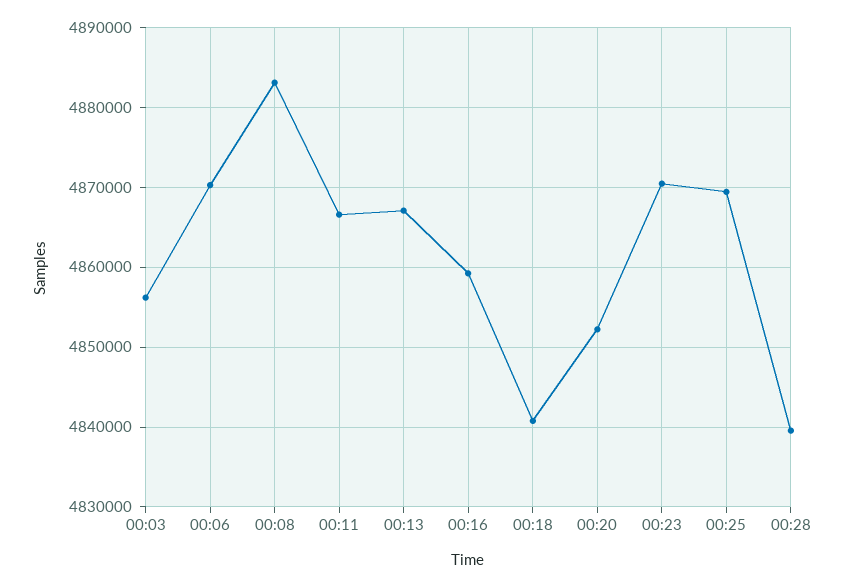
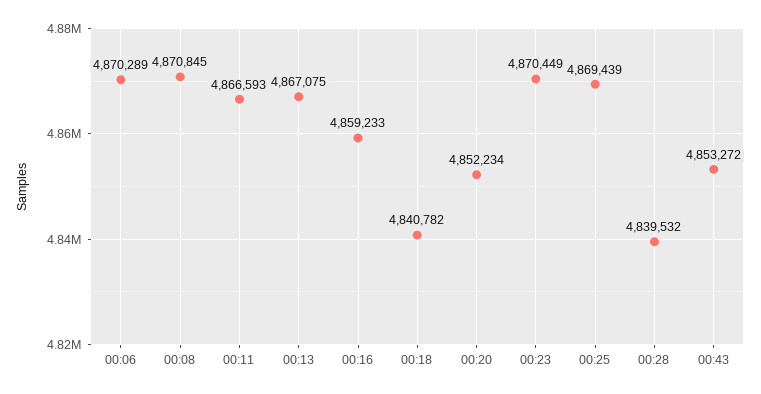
00:03: 4856000 -> none
00:08: 4883000 -> 4870845
00:43: none -> 4853272

